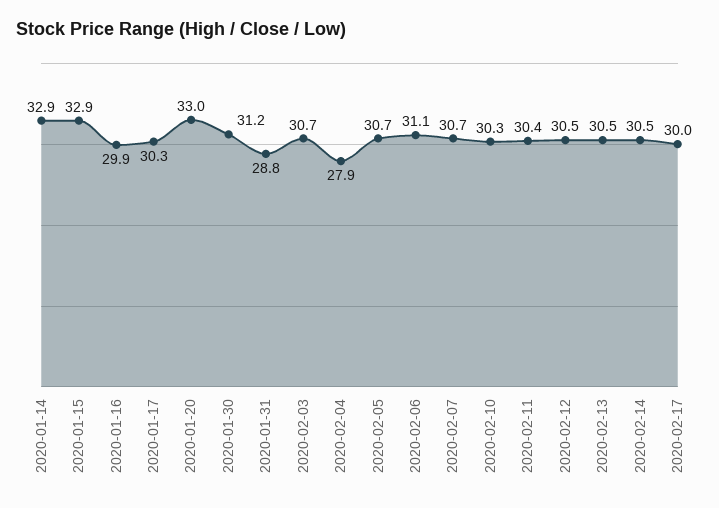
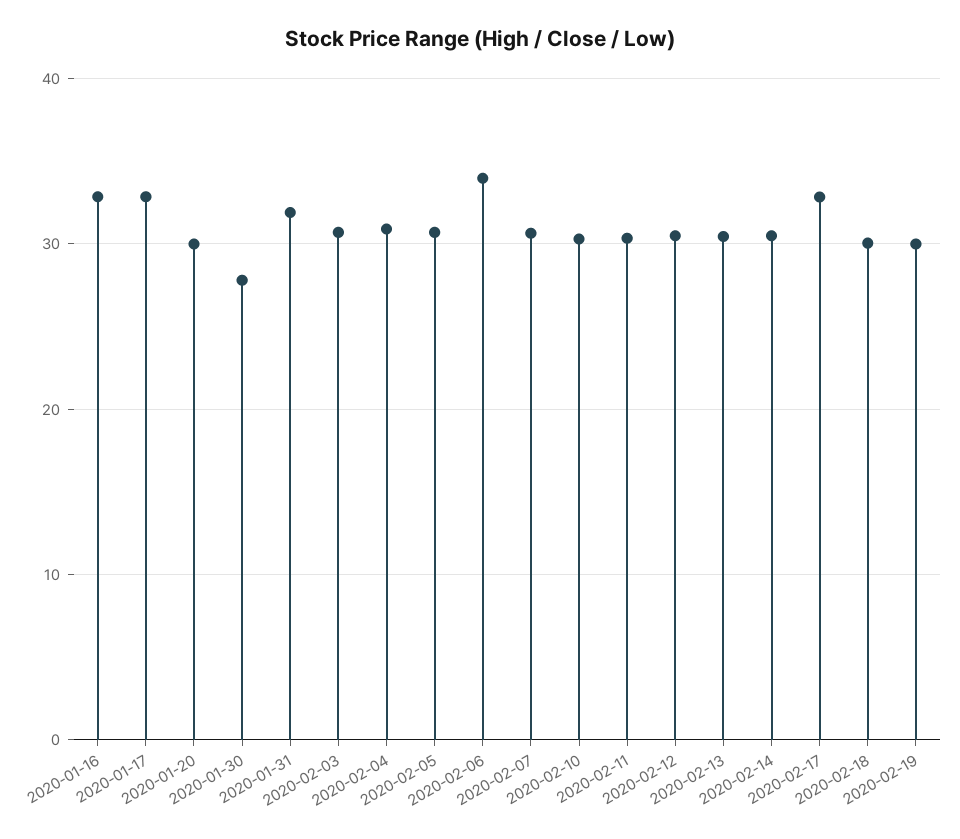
2020-01-14: 32.9 -> none
2020-01-15: 32.9 -> none
2020-01-16: 29.9 -> 33
2020-01-17: 30.3 -> 33
2020-01-20: 33 -> 30
2020-01-30: 31.2 -> 28
2020-01-31: 28.8 -> 32
2020-02-04: 27.9 -> 31
2020-02-06: 31.1 -> 34
2020-02-17: 30 -> 33
2020-02-18: none -> 30
2020-02-19: none -> 30

